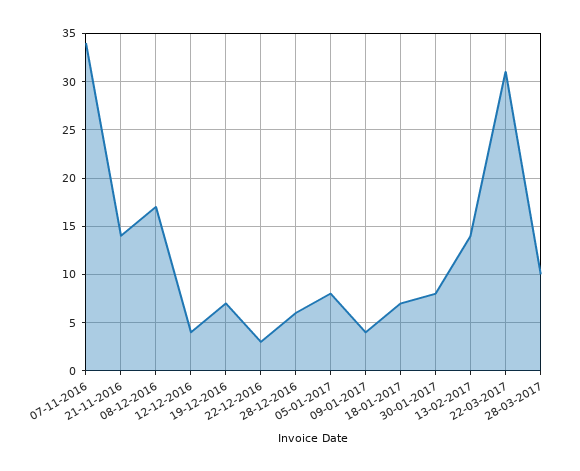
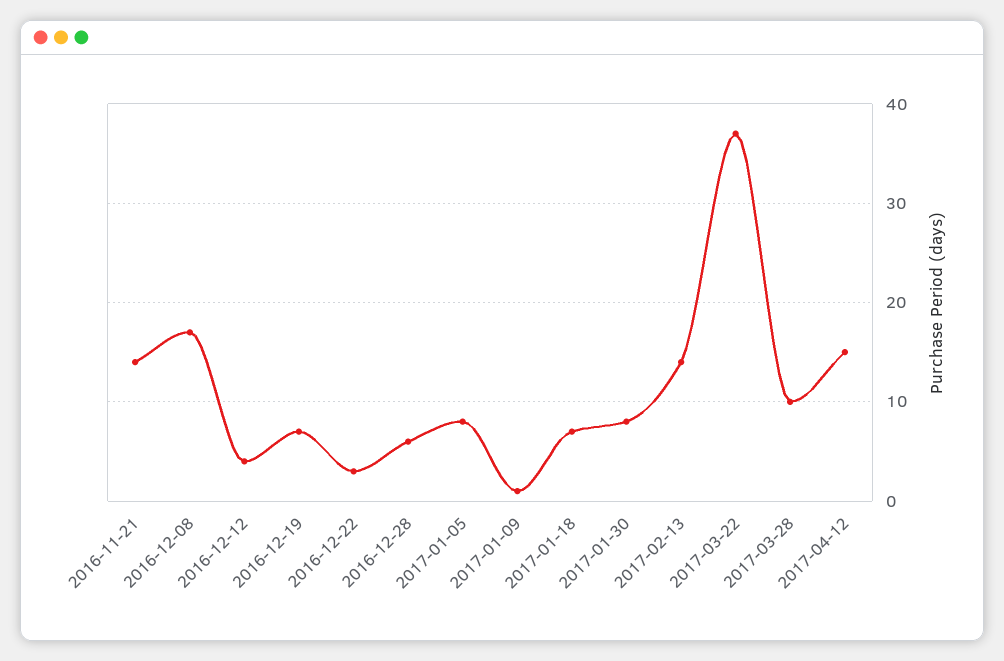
07-11-2016: 34 -> none
09-01-2017: 4 -> 1
22-03-2017: 31 -> 37
2017-04-12: none -> 15

